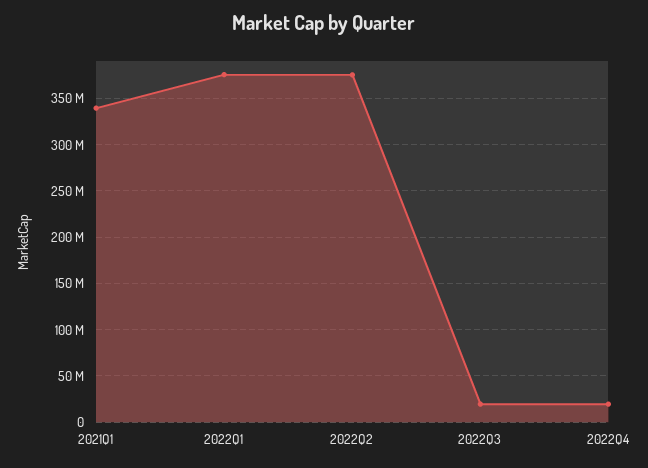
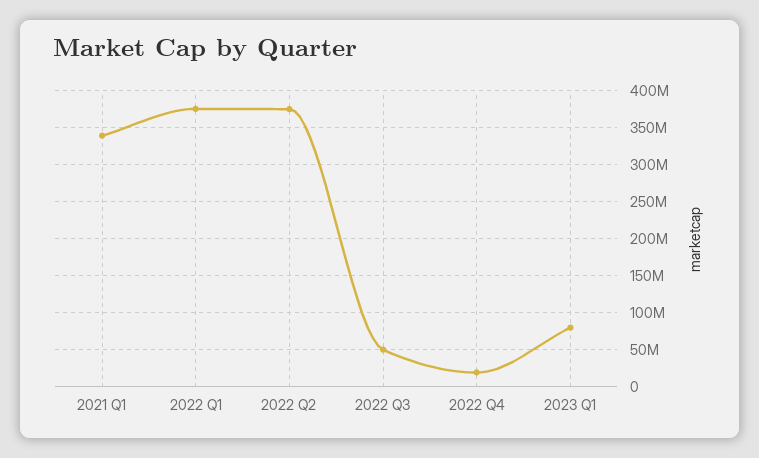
2022Q3: 20000000 -> 50000000
2023 Q1: none -> 80000000

